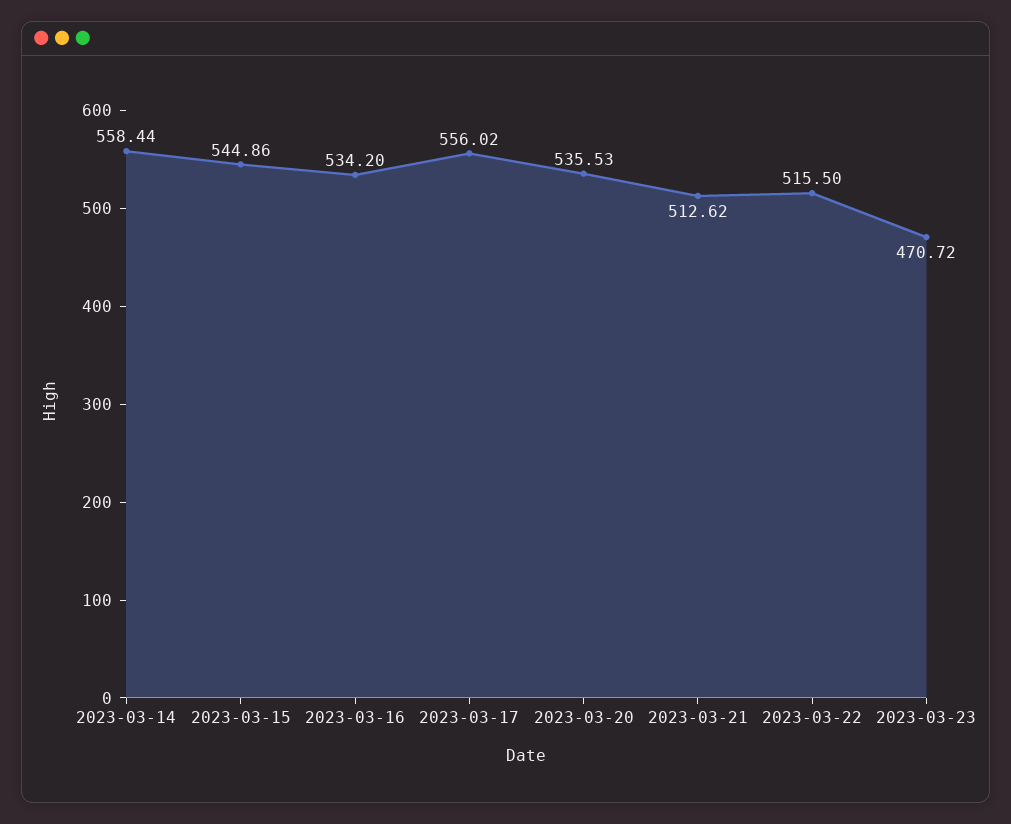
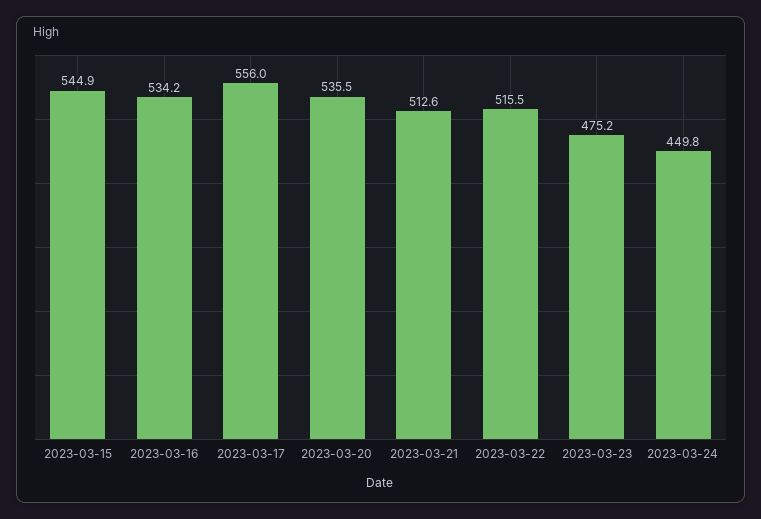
2023-03-14: 558.44 -> none
2023-03-23: 470.72 -> 475.2
2023-03-24: none -> 449.8

